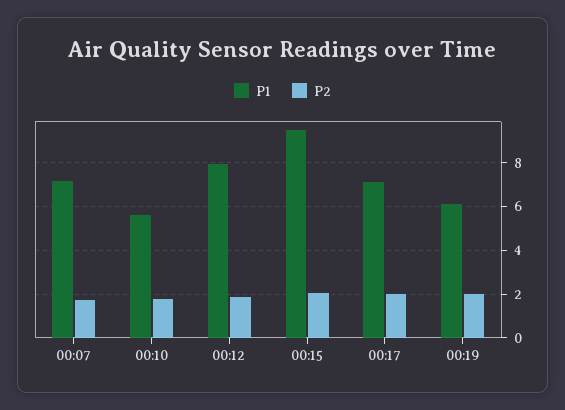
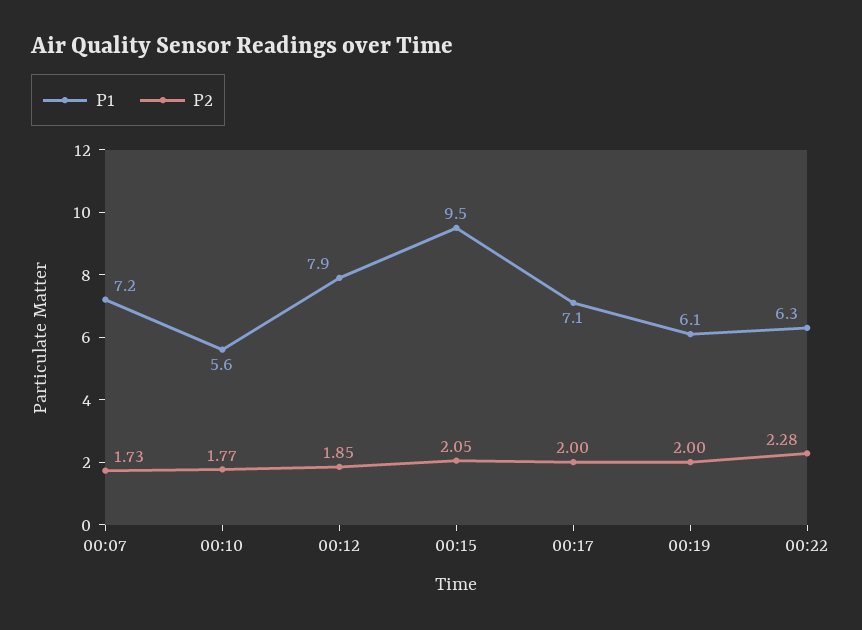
P1, 00:22: none -> 6.3
P2, 00:22: none -> 2.28

